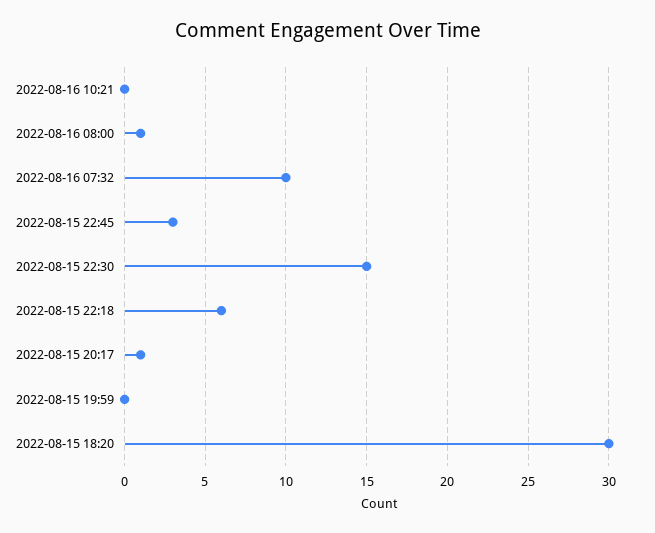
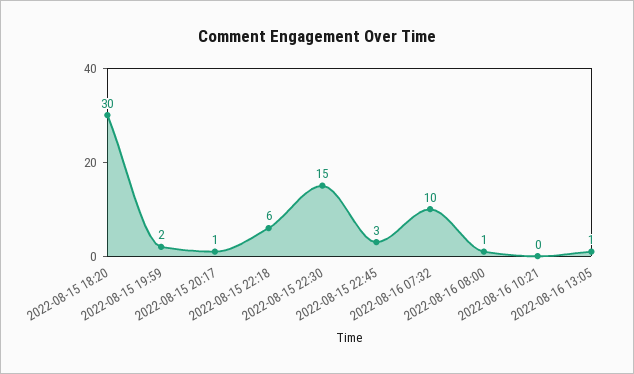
2022-08-15 19:59: 0 -> 2
2022-08-16 13:05: none -> 1

